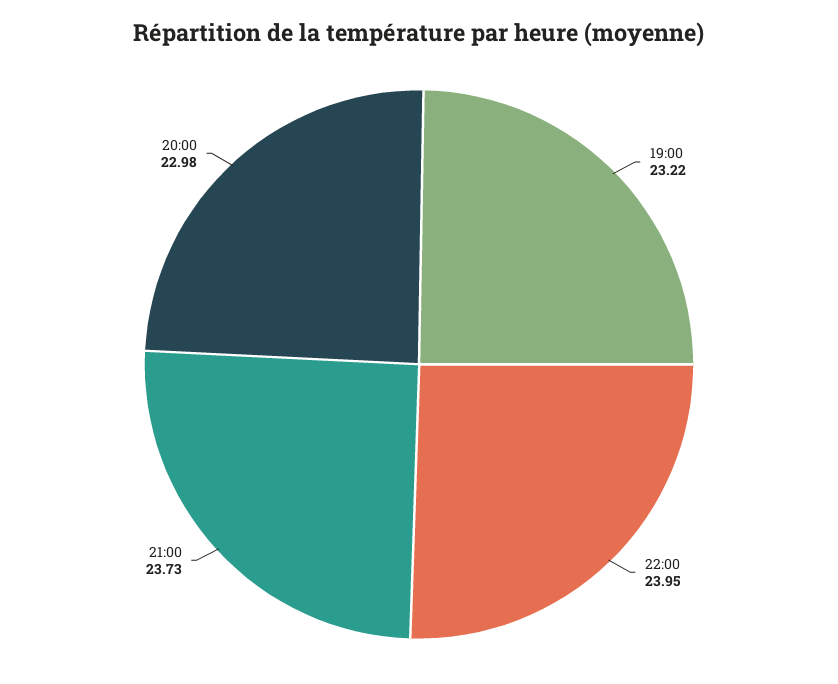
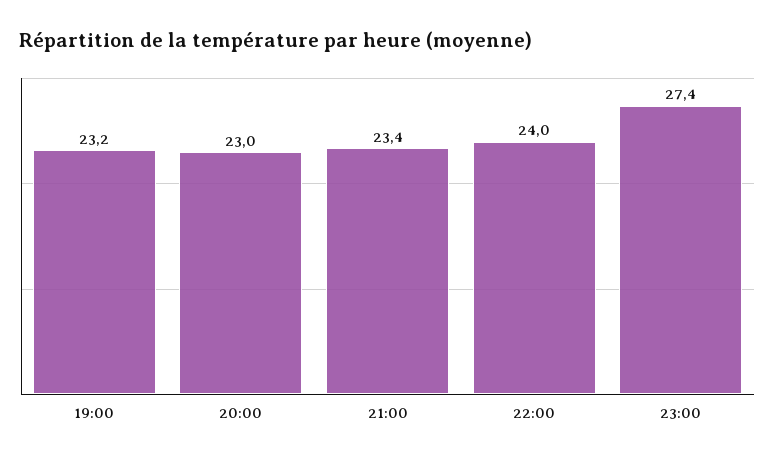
21:00: 23.73 -> 23.4
23:00: none -> 27.4

